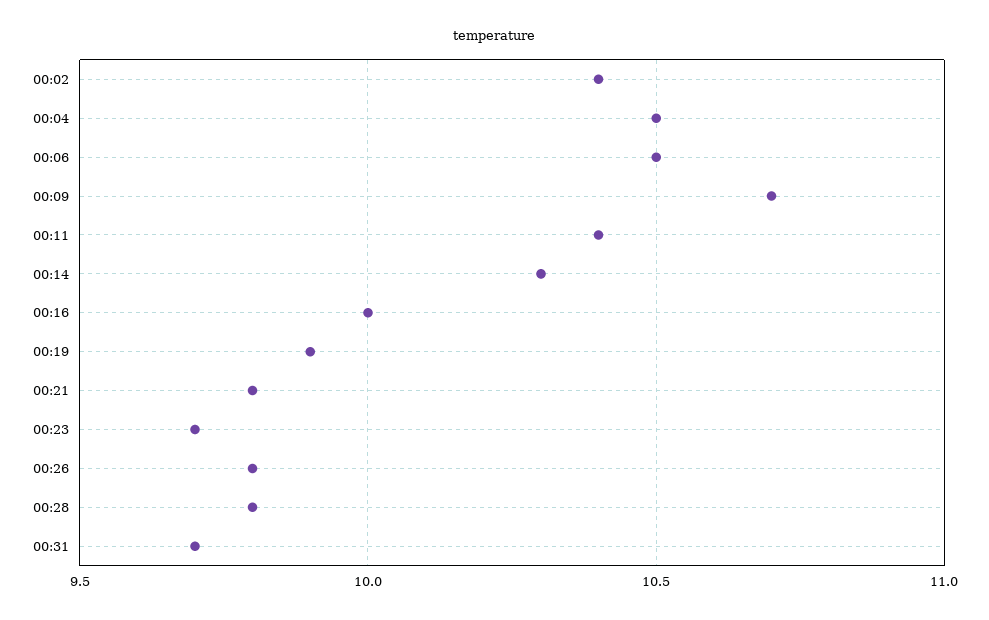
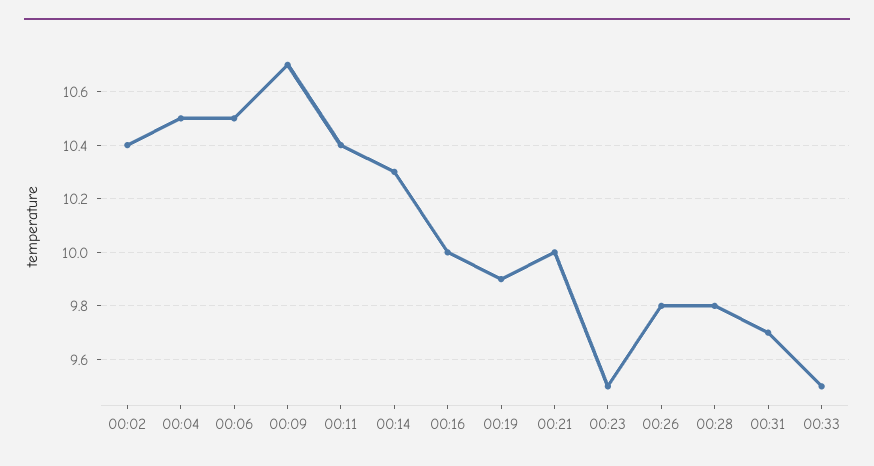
00:21: 9.8 -> 10
00:23: 9.7 -> 9.5
00:33: none -> 9.5

